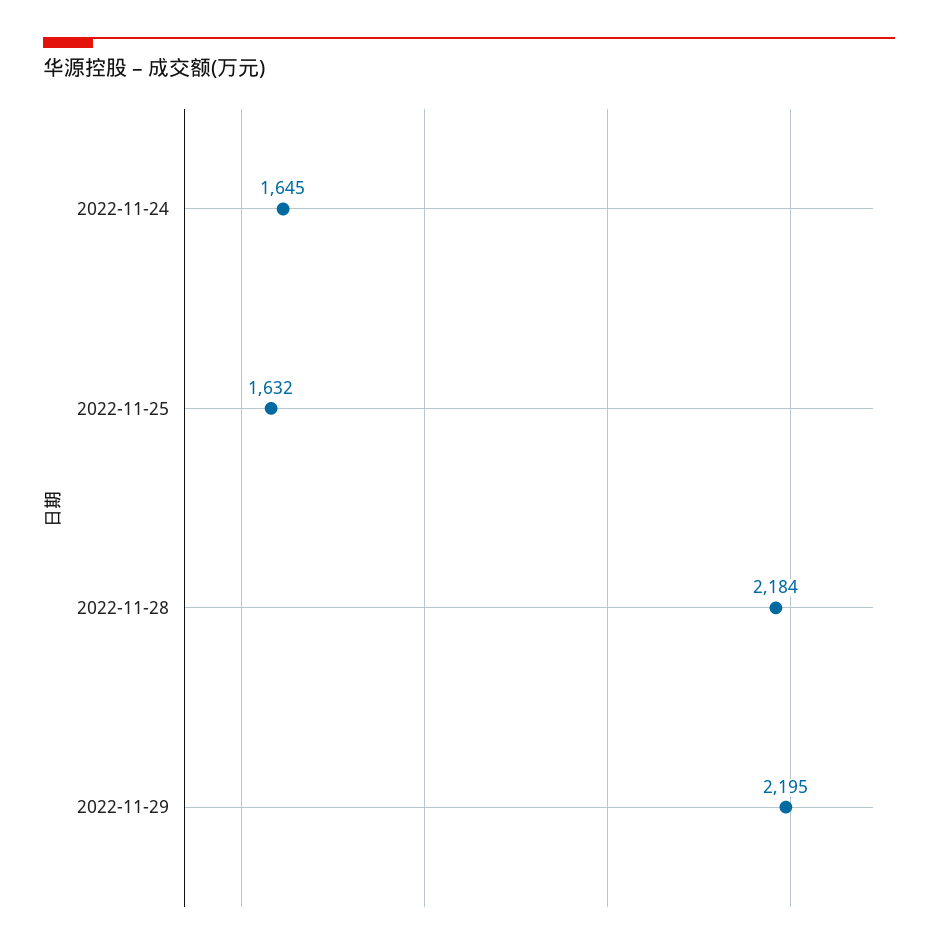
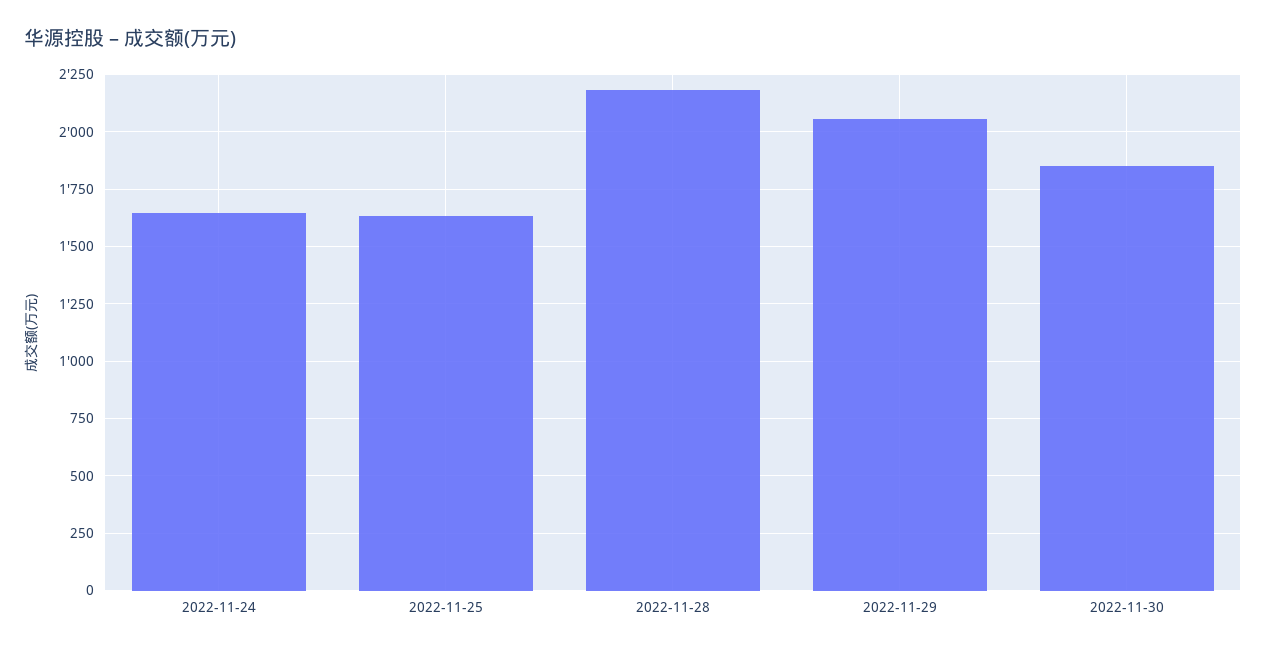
2022-11-29: 2195 -> 2050
2022-11-30: none -> 1850

